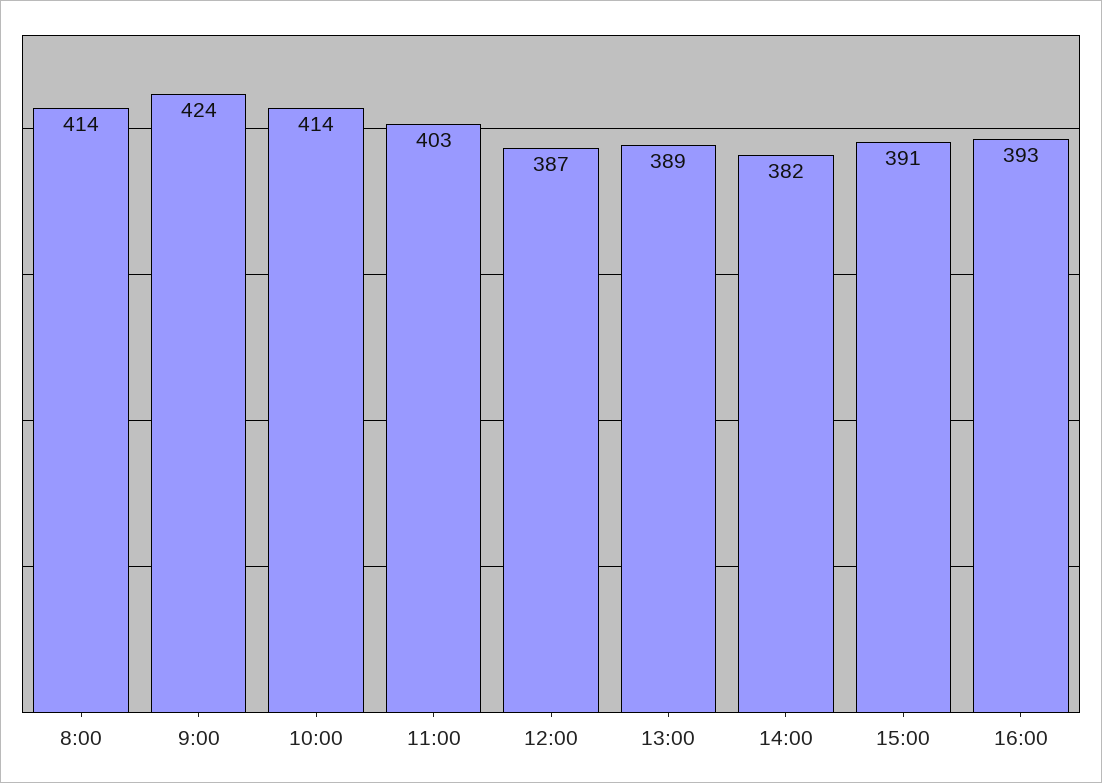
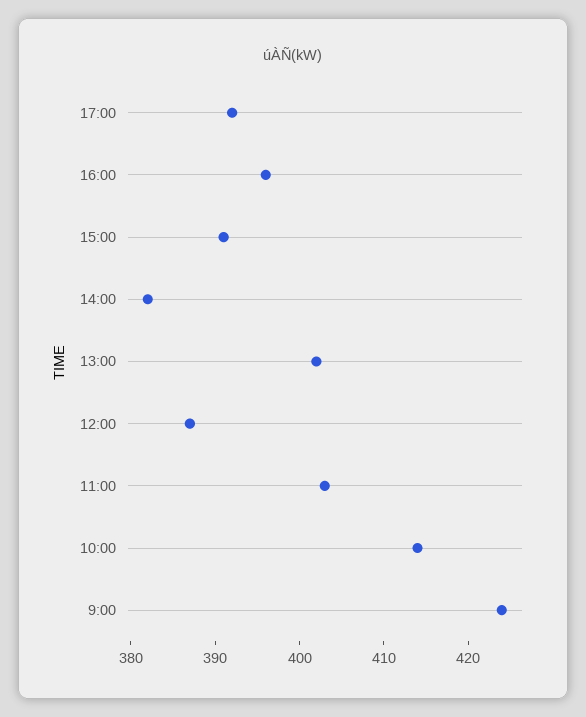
8:00: 414 -> none
13:00: 389 -> 402
16:00: 393 -> 396
17:00: none -> 392

